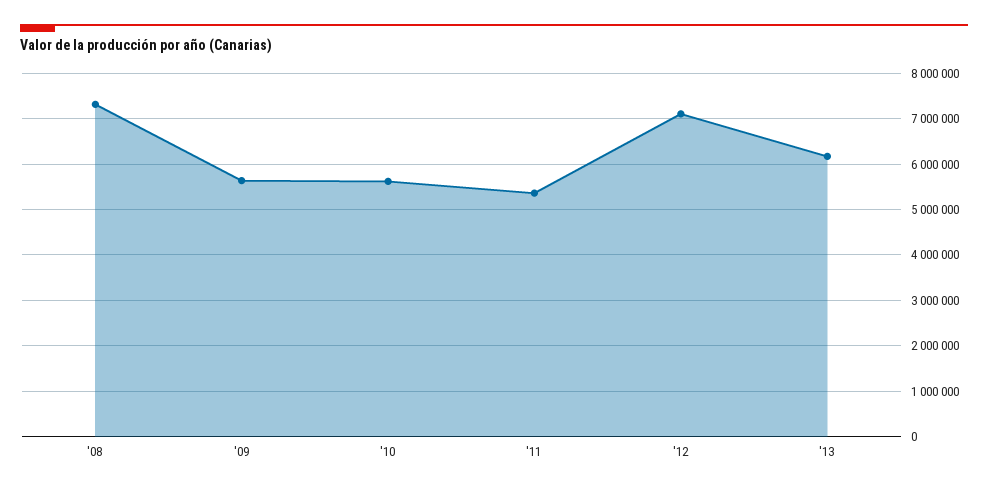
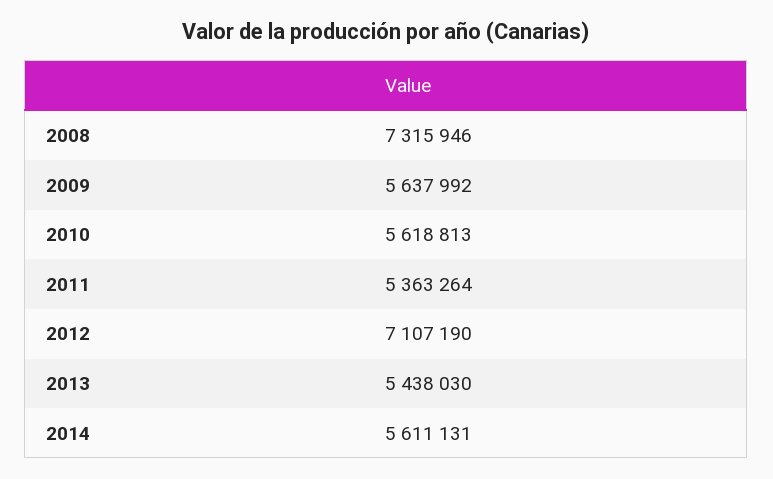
'13: 6200000 -> 5438030
2014: none -> 5611131

